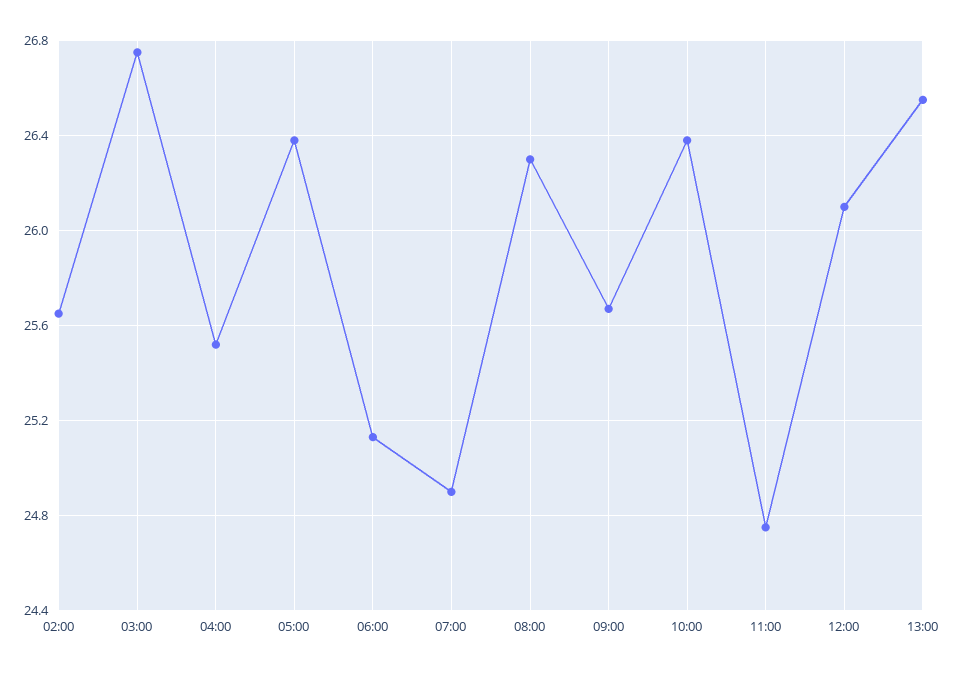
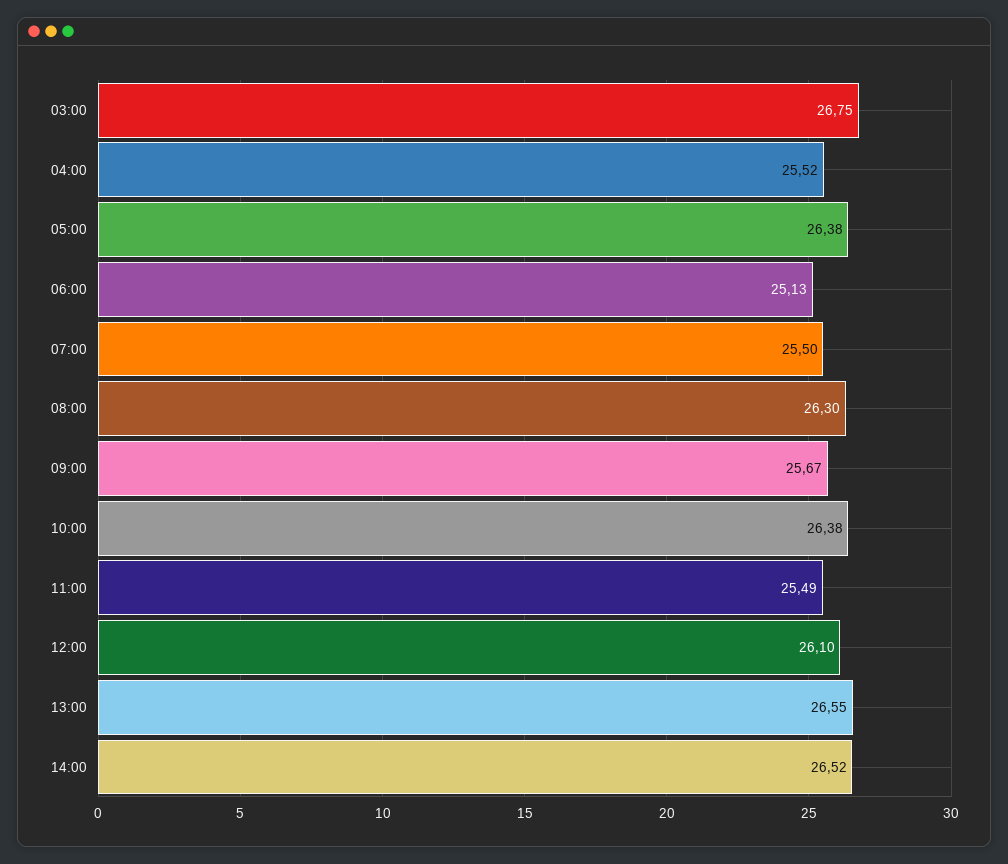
02:00: 25.65 -> none
07:00: 24.9 -> 25.5
11:00: 24.75 -> 25.49
14:00: none -> 26.52

